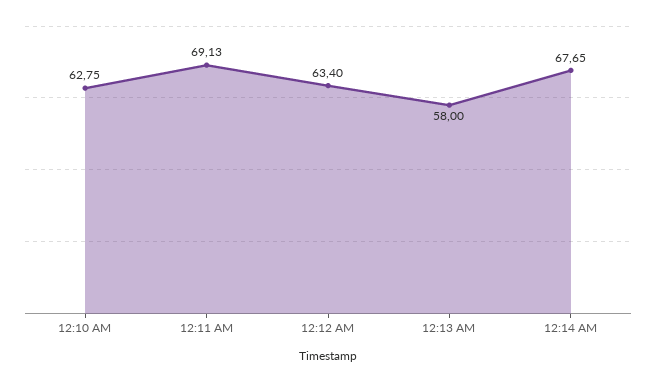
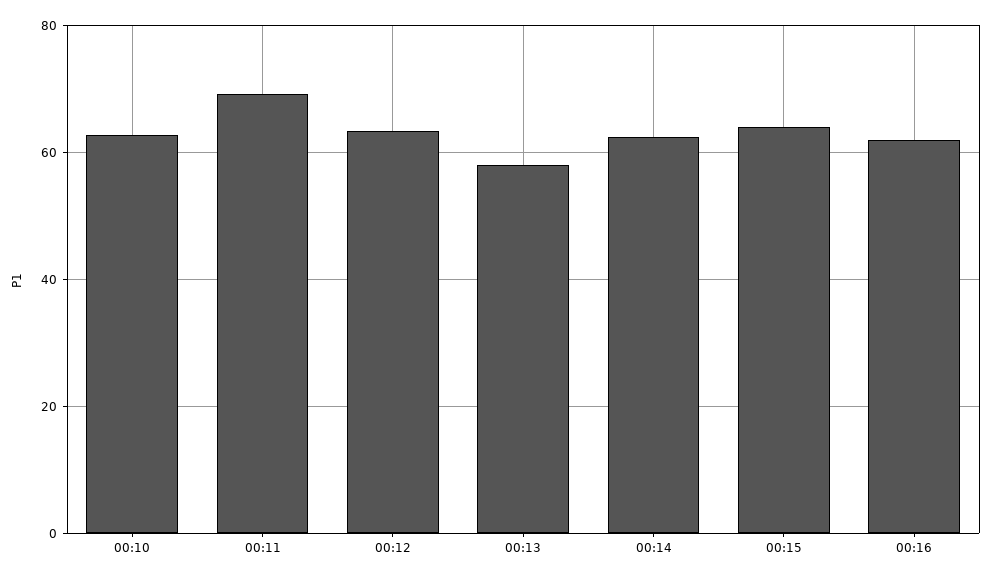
12:14 AM: 67.65 -> 62
00:15: none -> 64
00:16: none -> 62

